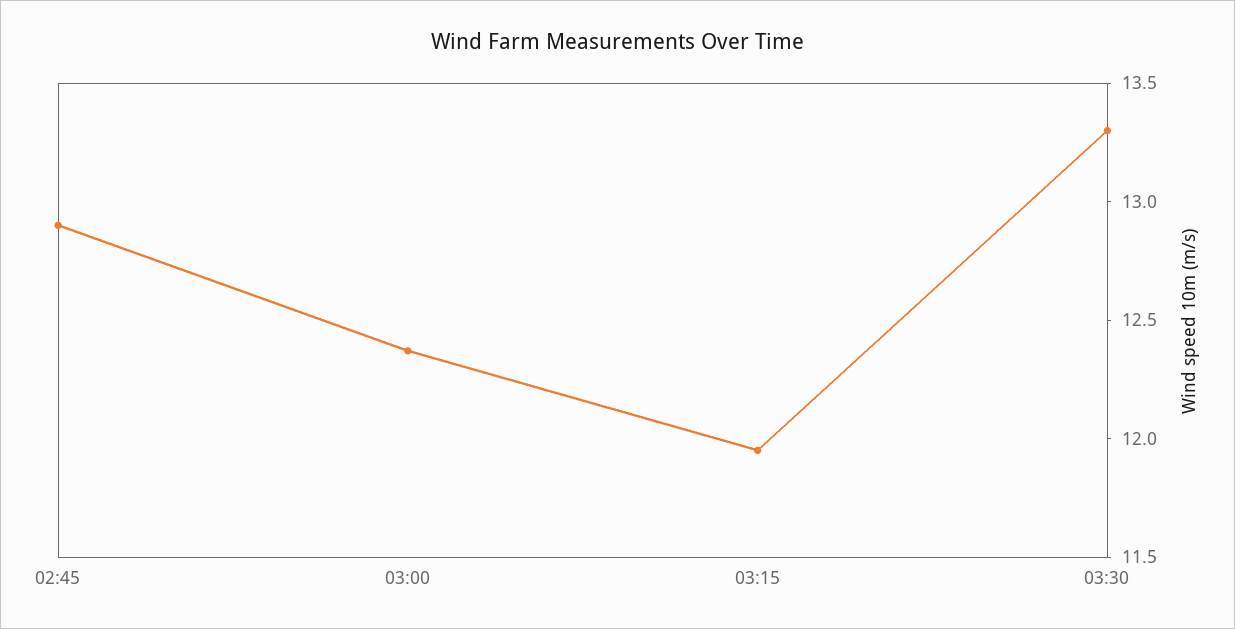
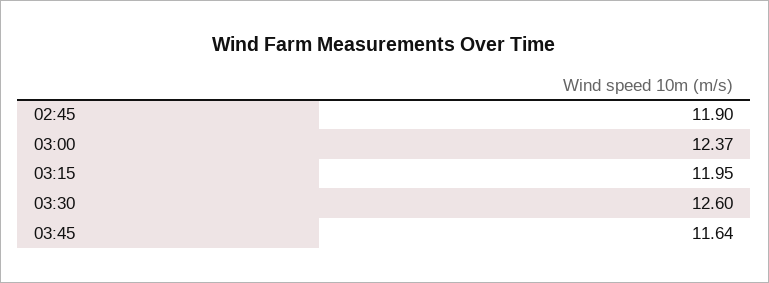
02:45: 12.9 -> 11.9
03:30: 13.3 -> 12.6
03:45: none -> 11.64

